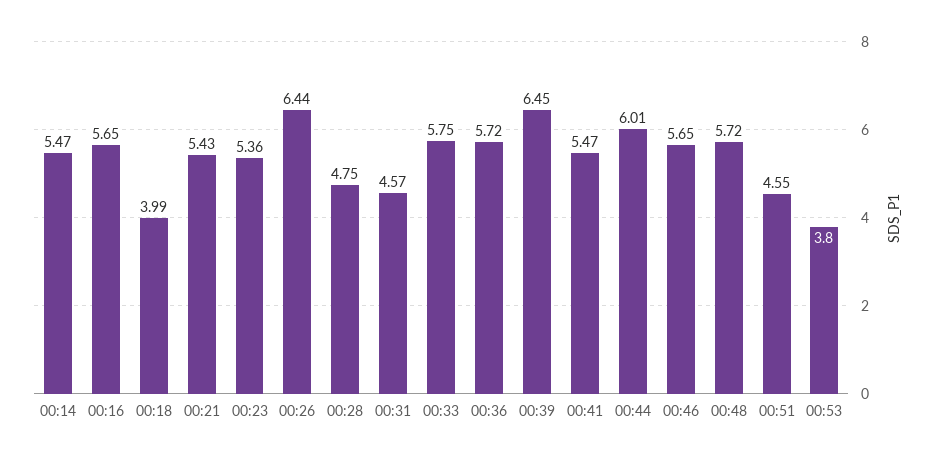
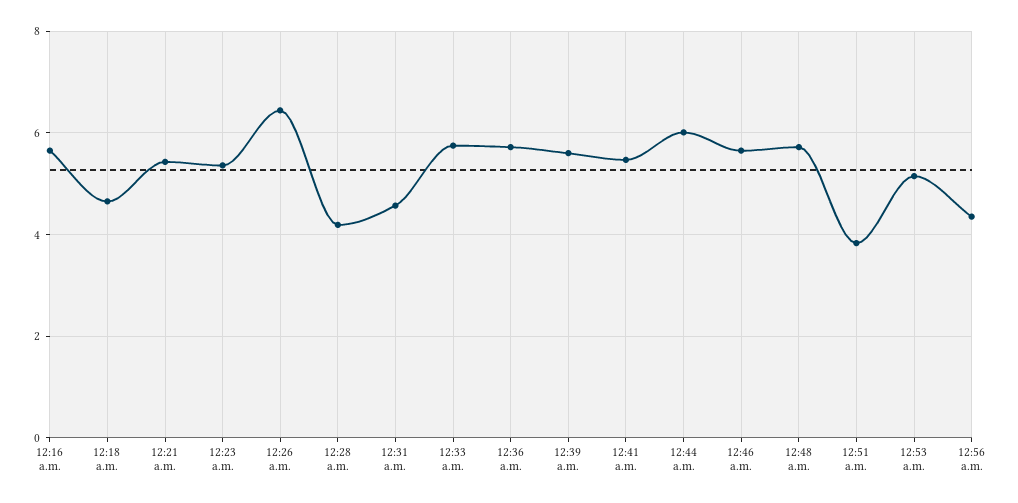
00:14: 5.47 -> none
00:18: 3.99 -> 4.6
00:28: 4.75 -> 4.2
00:39: 6.45 -> 5.6
00:51: 4.55 -> 3.8
00:53: 3.8 -> 5.2
12:56 a.m.: none -> 4.4

